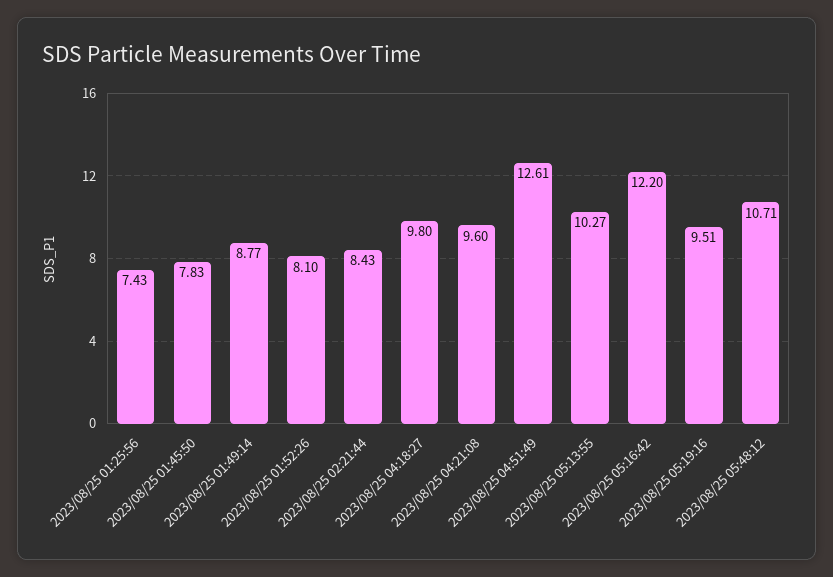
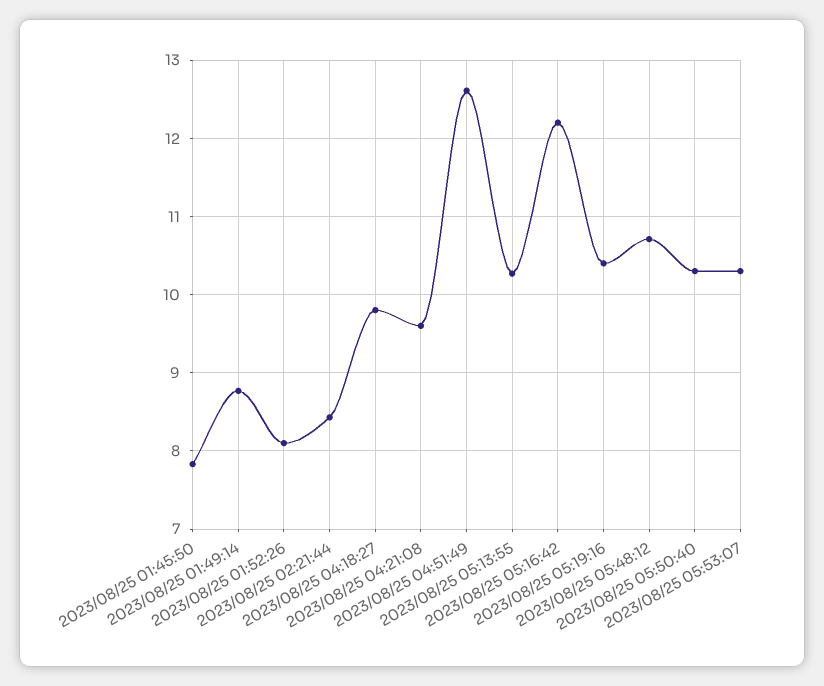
2023/08/25 01:25:56: 7.43 -> none
2023/08/25 05:19:16: 9.51 -> 10.4
2023/08/25 05:50:40: none -> 10.3
2023/08/25 05:53:07: none -> 10.3

